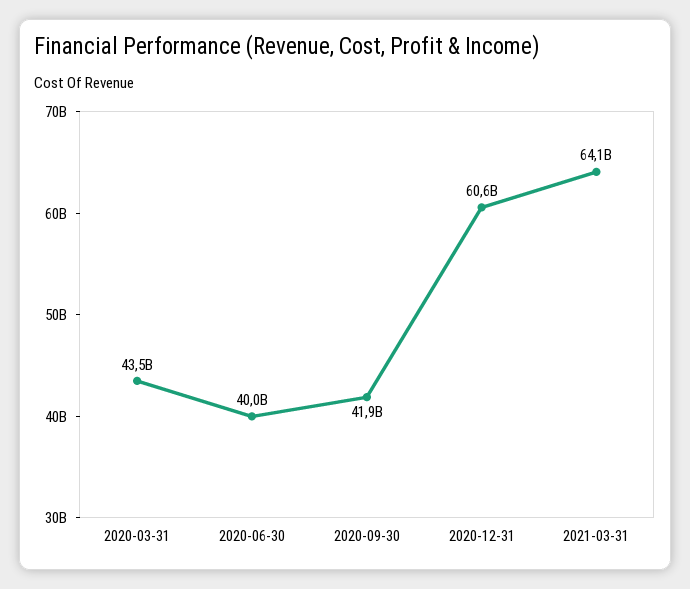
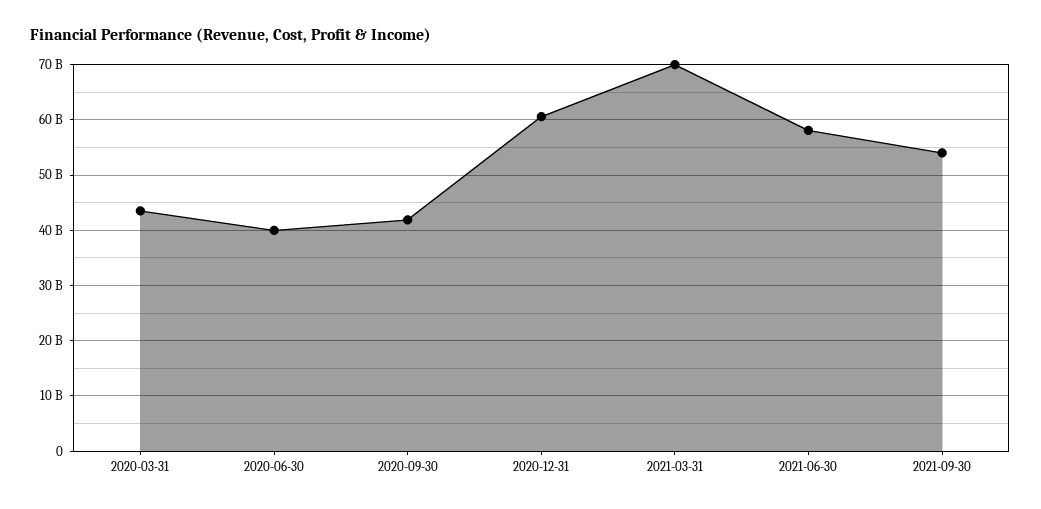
2021-03-31: 64100000000 -> 70000000000
2021-06-30: none -> 58000000000
2021-09-30: none -> 54000000000

